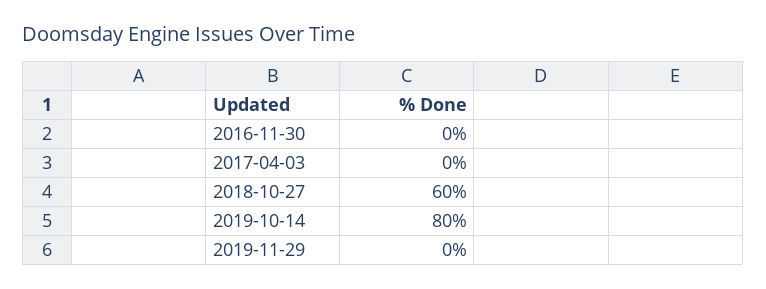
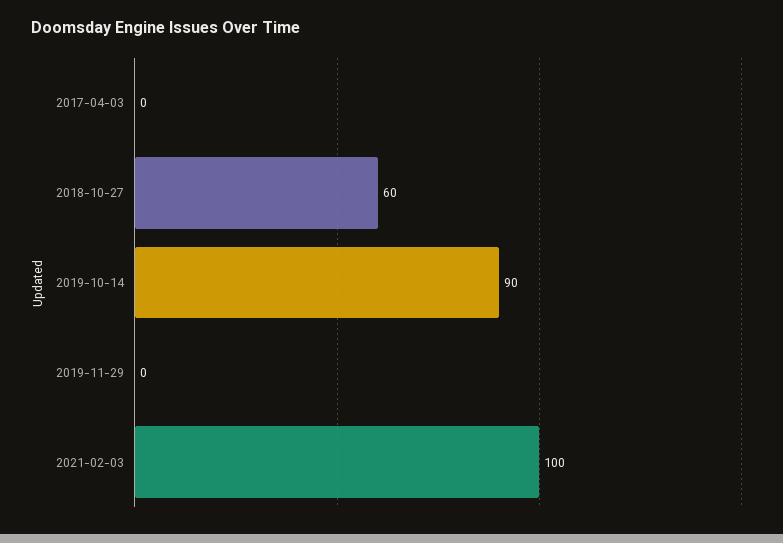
2016-11-30: 0 -> none
2019-10-14: 80 -> 90
2021-02-03: none -> 100

